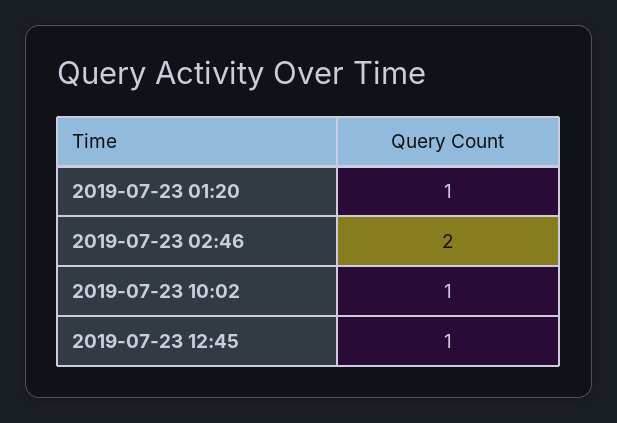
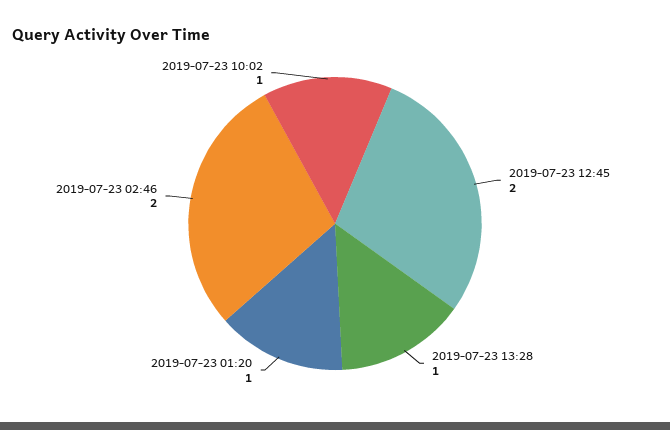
2019-07-23 12:45: 1 -> 2
2019-07-23 13:28: none -> 1

